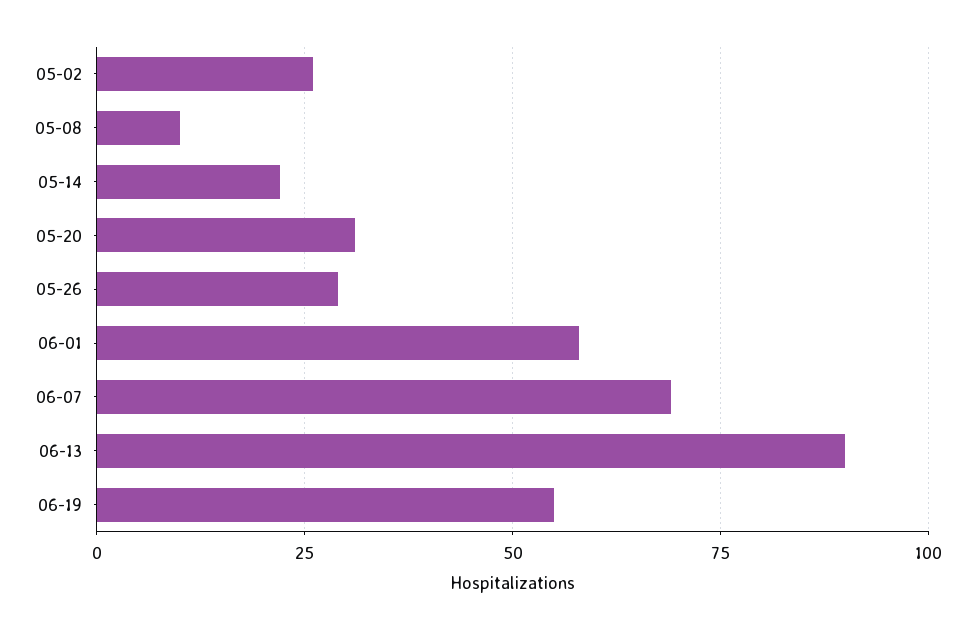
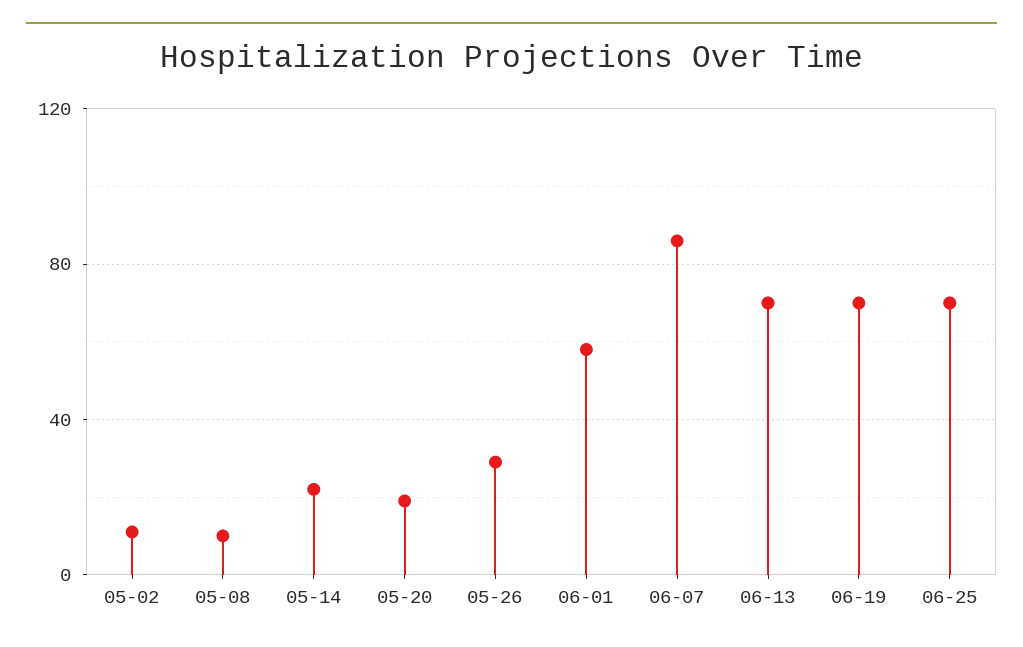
05-02: 25 -> 10
05-20: 30 -> 20
06-07: 70 -> 85
06-13: 90 -> 70
06-19: 55 -> 70
06-25: none -> 70

